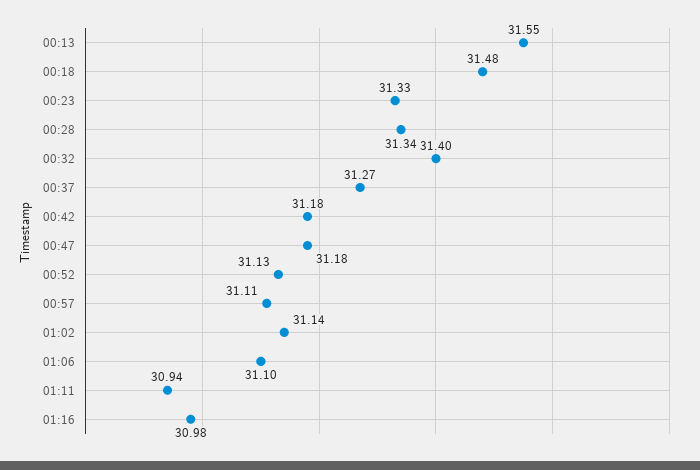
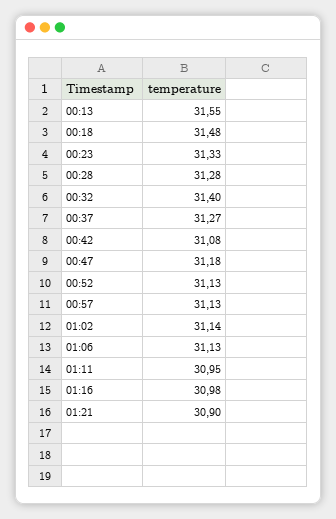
00:28: 31.34 -> 31.28
00:42: 31.18 -> 31.08
00:57: 31.11 -> 31.13
01:06: 31.1 -> 31.13
01:11: 30.94 -> 30.95
01:21: none -> 30.9

